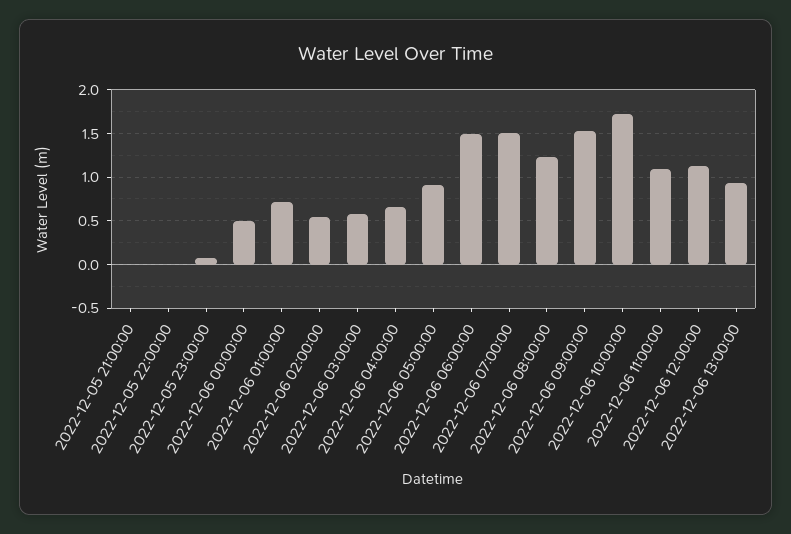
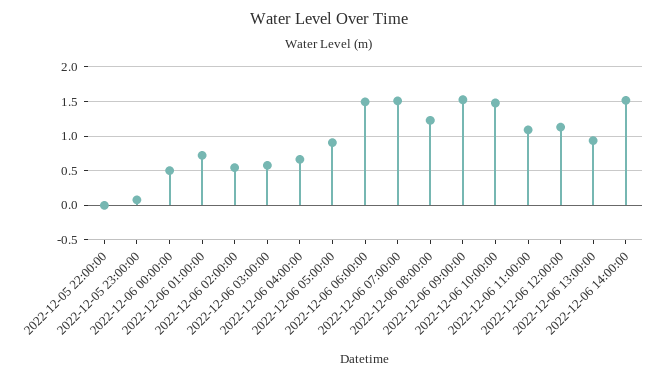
2022-12-05 21:00:00: 0 -> none
2022-12-06 10:00:00: 1.7 -> 1.5
2022-12-06 14:00:00: none -> 1.5

